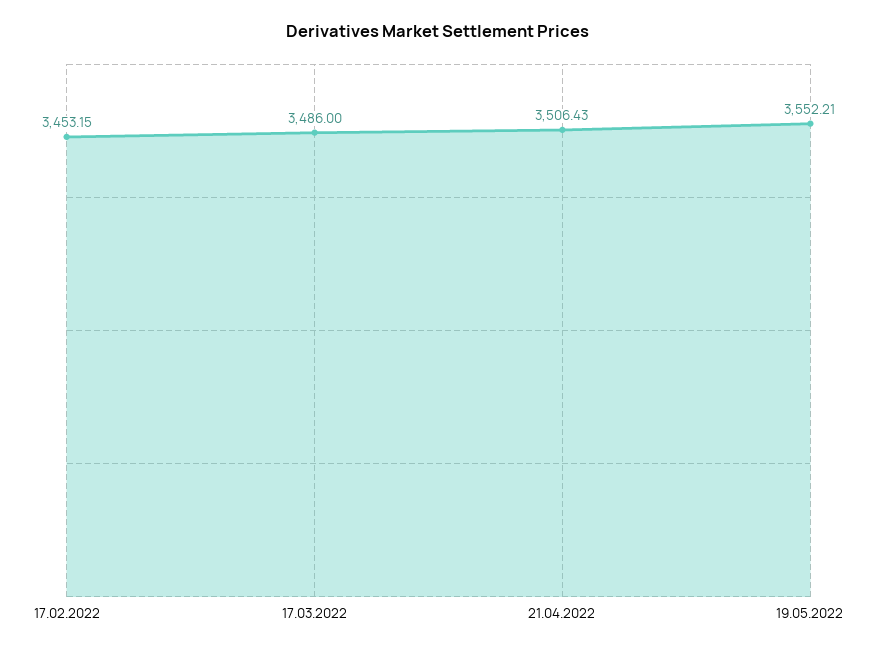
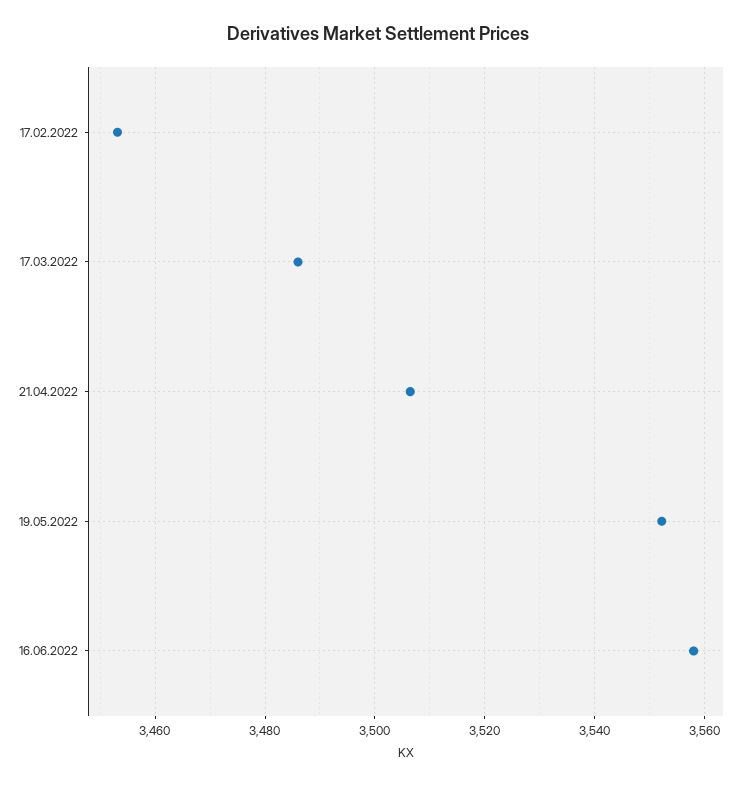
16.06.2022: none -> 3558

